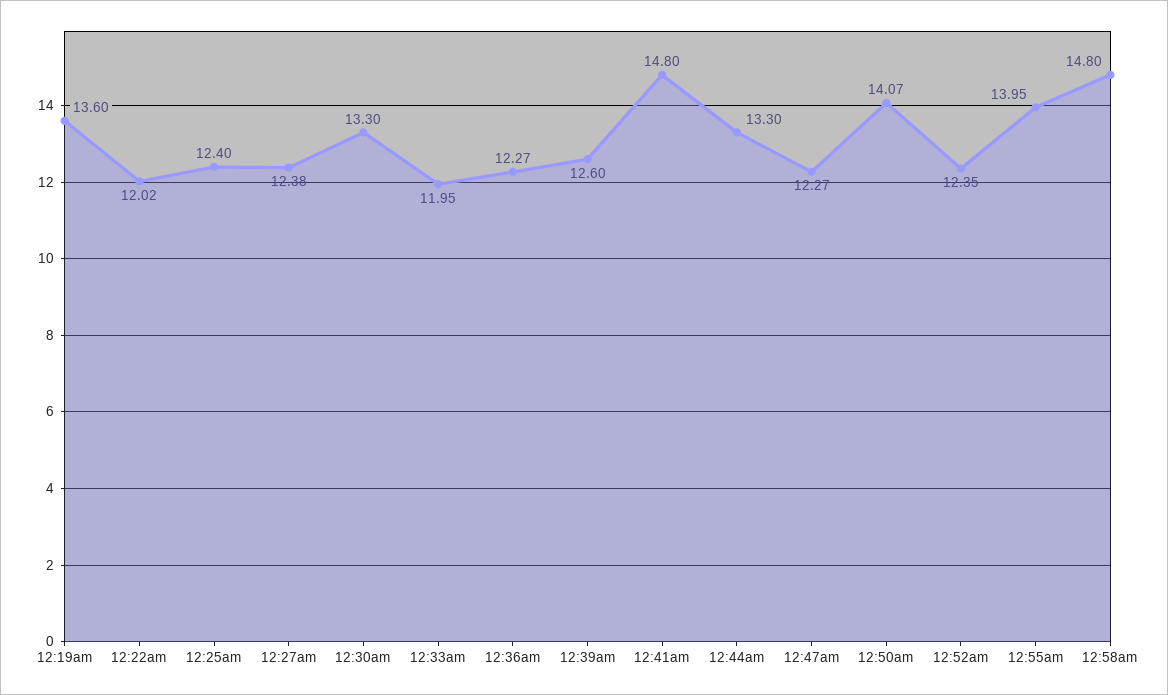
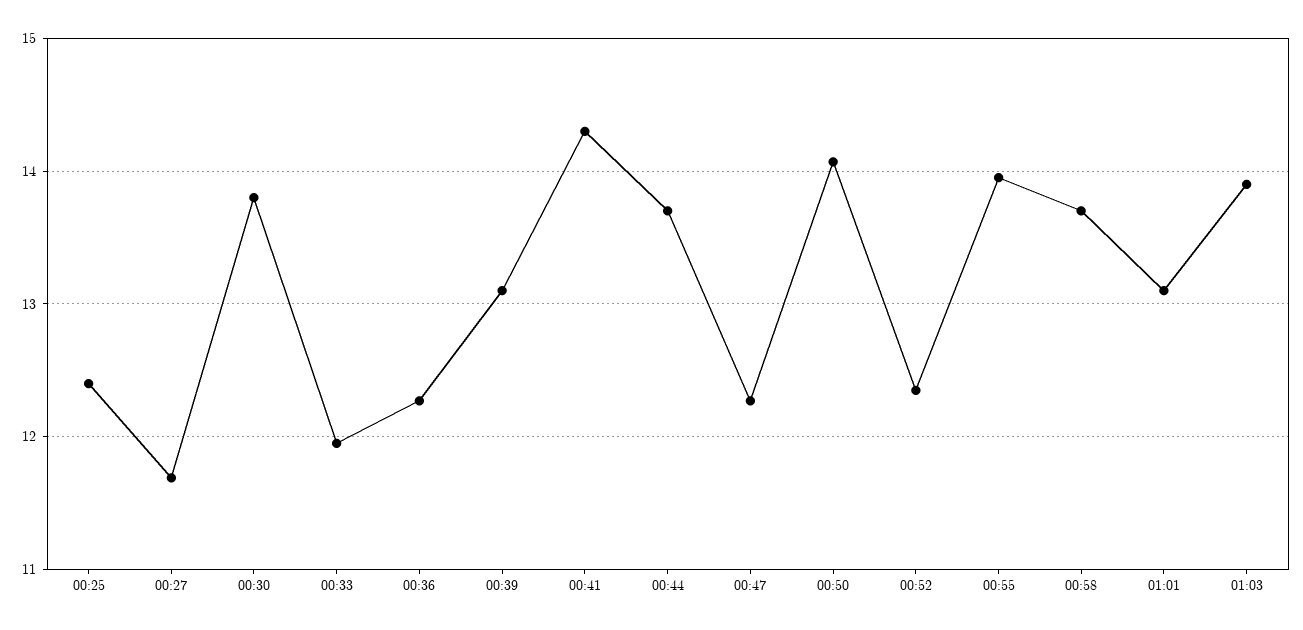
12:19am: 13.6 -> none
12:22am: 12.02 -> none
12:27am: 12.38 -> 11.7
12:30am: 13.3 -> 13.8
12:39am: 12.6 -> 13.1
12:41am: 14.8 -> 14.3
12:44am: 13.3 -> 13.7
12:58am: 14.8 -> 13.7
01:01: none -> 13.1
01:03: none -> 13.9

